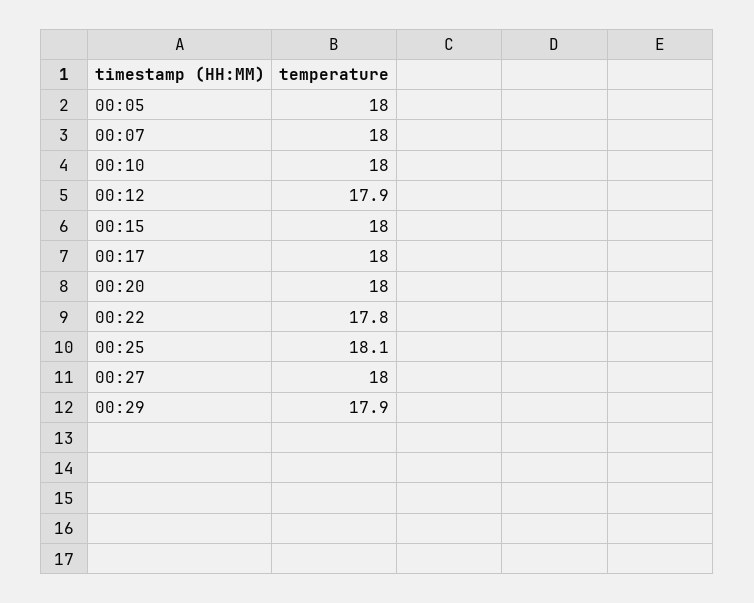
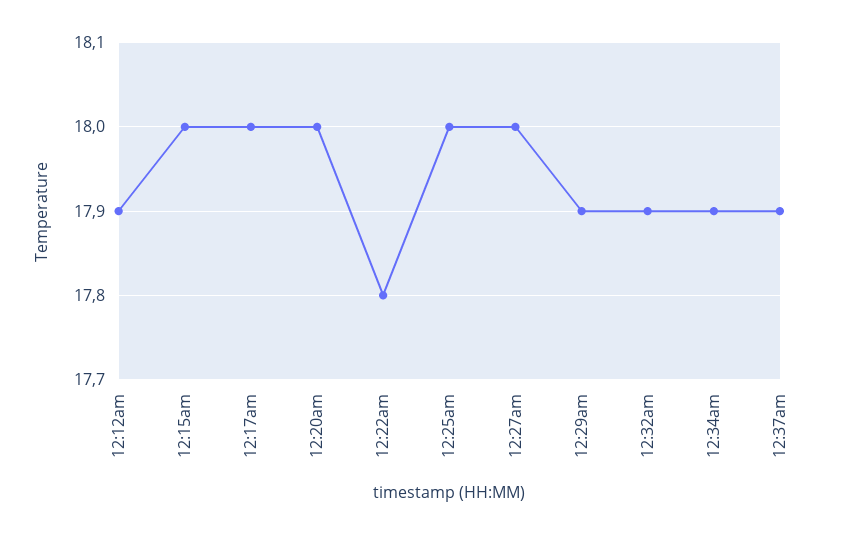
00:05: 18 -> none
00:07: 18 -> none
00:10: 18 -> none
00:25: 18.1 -> 18
12:32am: none -> 17.9
12:34am: none -> 17.9
12:37am: none -> 17.9

